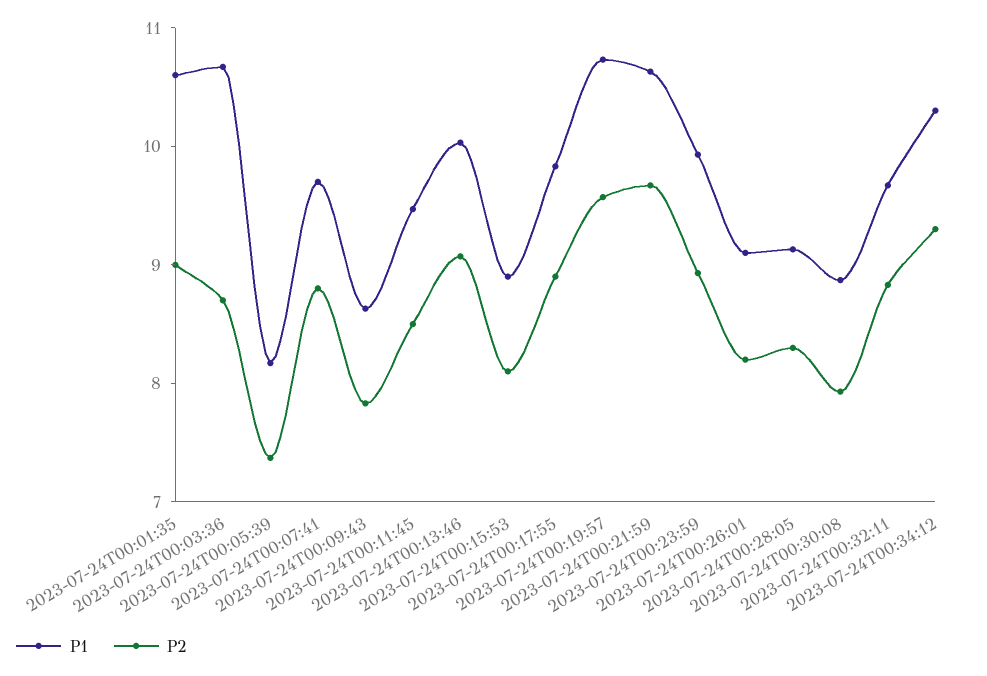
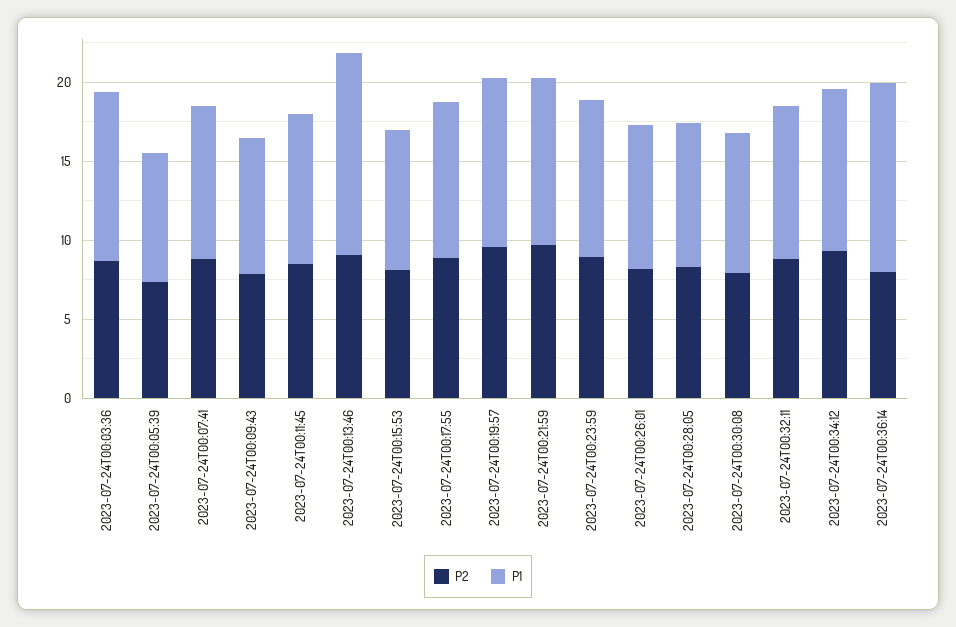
P1, 2023-07-24T00:01:35: 10.6 -> none
P2, 2023-07-24T00:01:35: 9 -> none
P1, 2023-07-24T00:13:46: 10 -> 13
P2, 2023-07-24T00:36:14: none -> 8
P1, 2023-07-24T00:36:14: none -> 12

